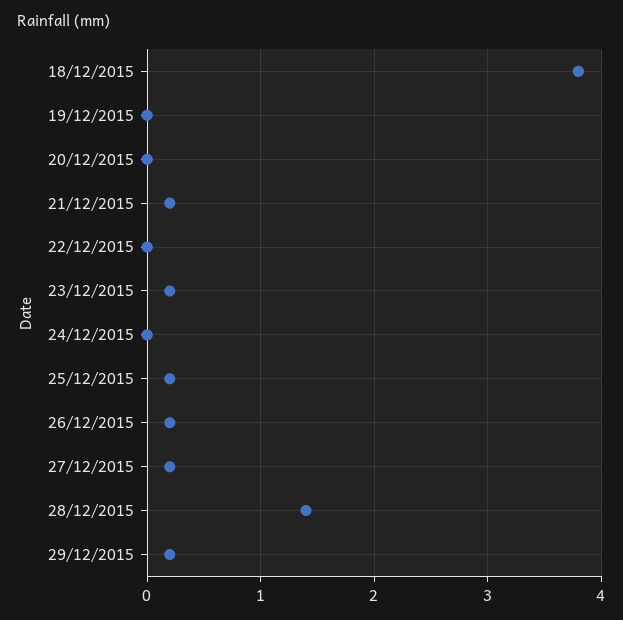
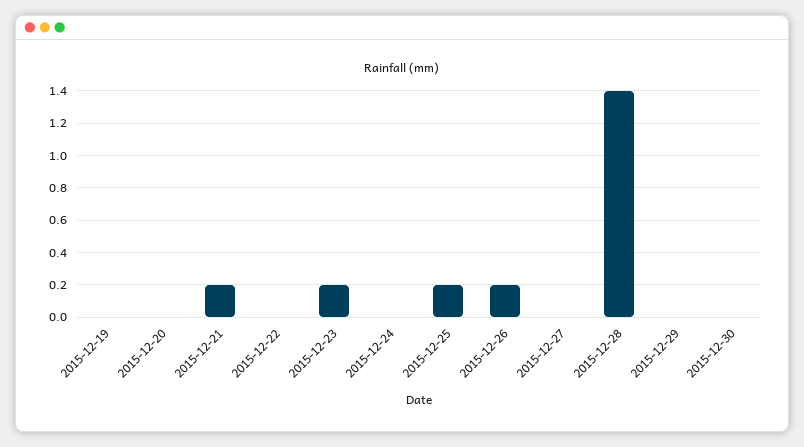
18/12/2015: 3.8 -> none
27/12/2015: 0.2 -> 0
29/12/2015: 0.2 -> 0
2015-12-30: none -> 0

